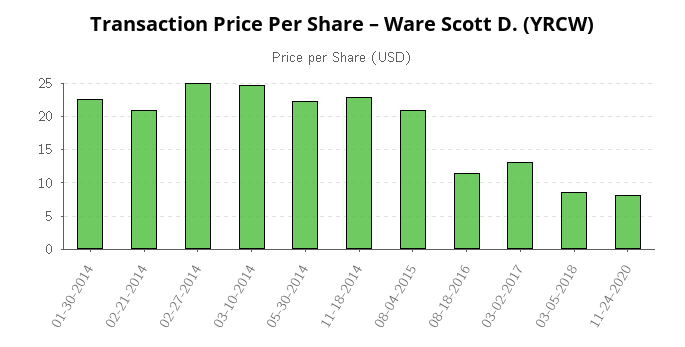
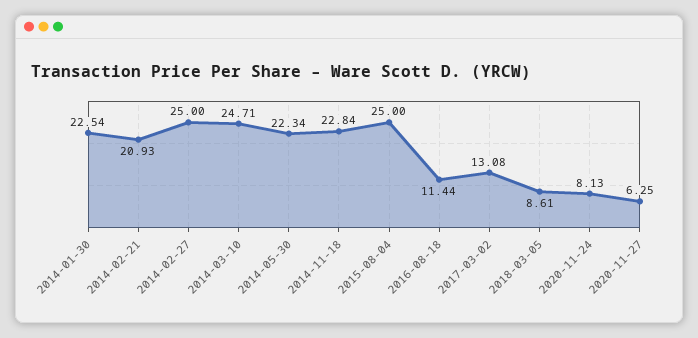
08-04-2015: 21 -> 25
2020-11-27: none -> 6.25

